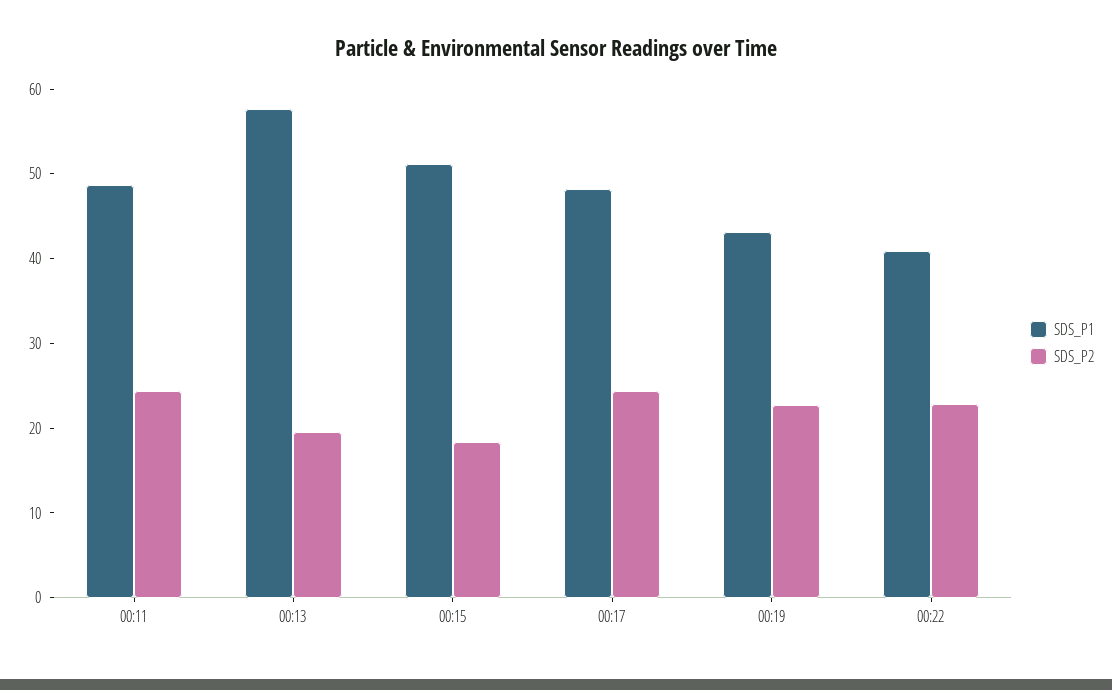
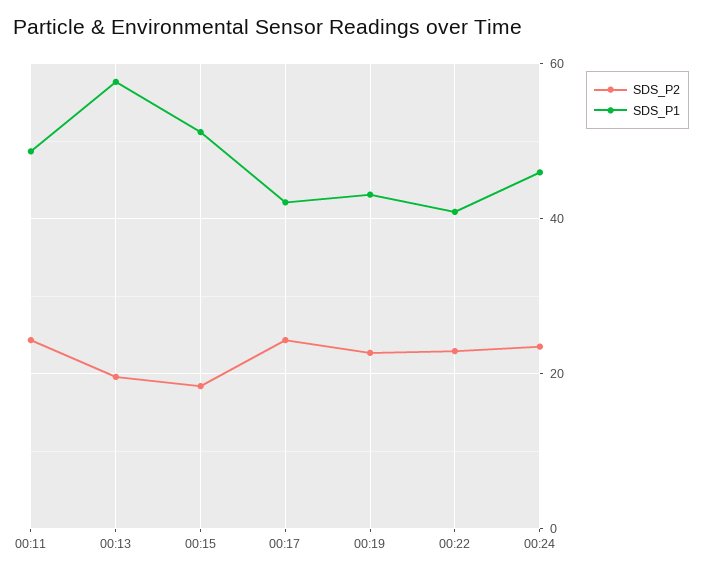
SDS_P1, 00:17: 48 -> 42
SDS_P2, 00:24: none -> 24
SDS_P1, 00:24: none -> 46

